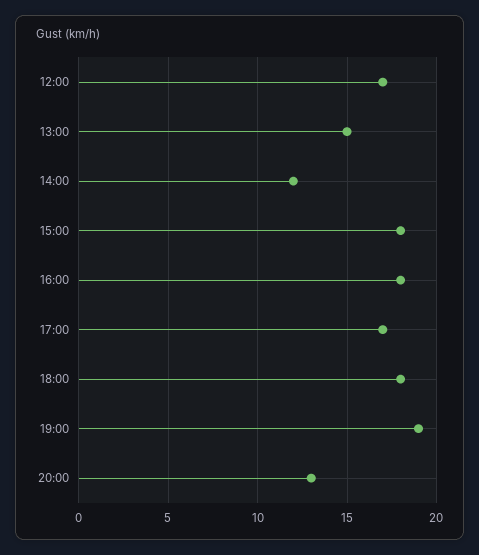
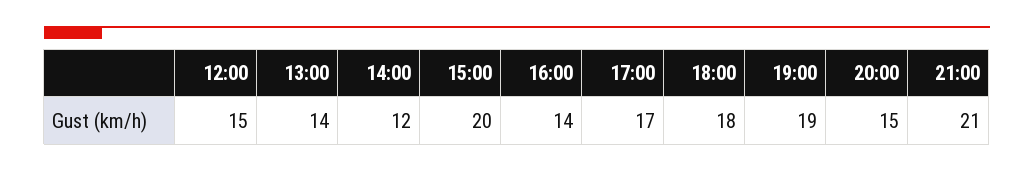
12:00: 17 -> 15
13:00: 15 -> 14
15:00: 18 -> 20
16:00: 18 -> 14
20:00: 13 -> 15
21:00: none -> 21

